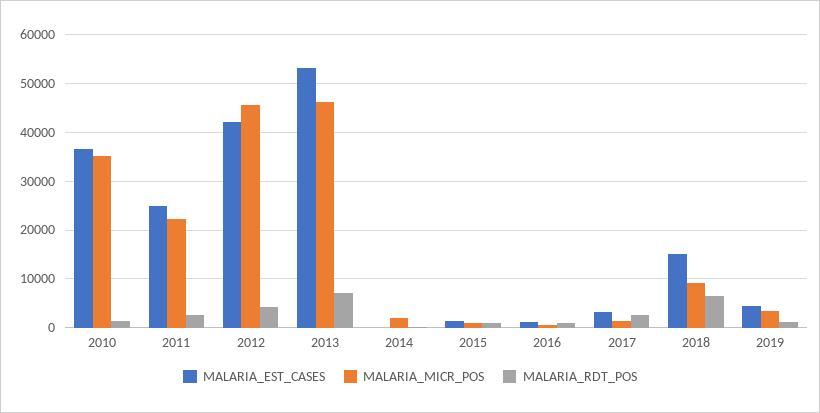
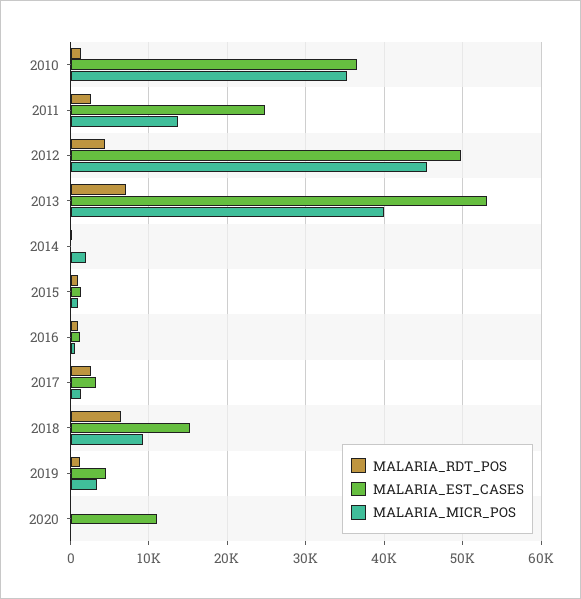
MALARIA_MICR_POS, 2011: 22000 -> 14000
MALARIA_EST_CASES, 2012: 42000 -> 50000
MALARIA_MICR_POS, 2013: 46000 -> 40000
MALARIA_RDT_POS, 2020: none -> 0
MALARIA_EST_CASES, 2020: none -> 11000
MALARIA_MICR_POS, 2020: none -> 0

